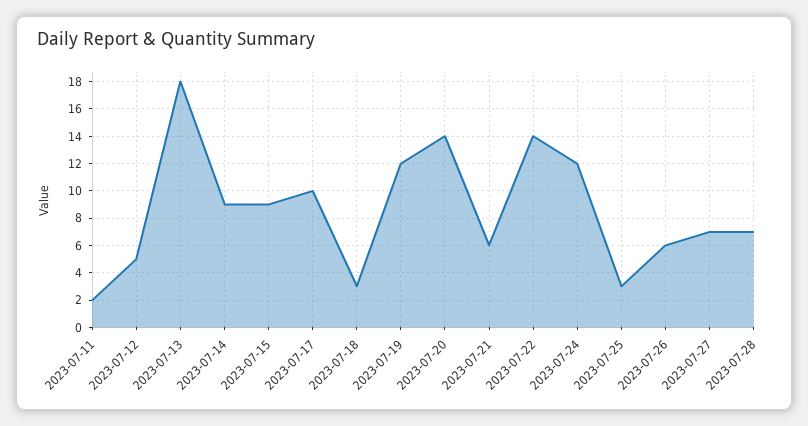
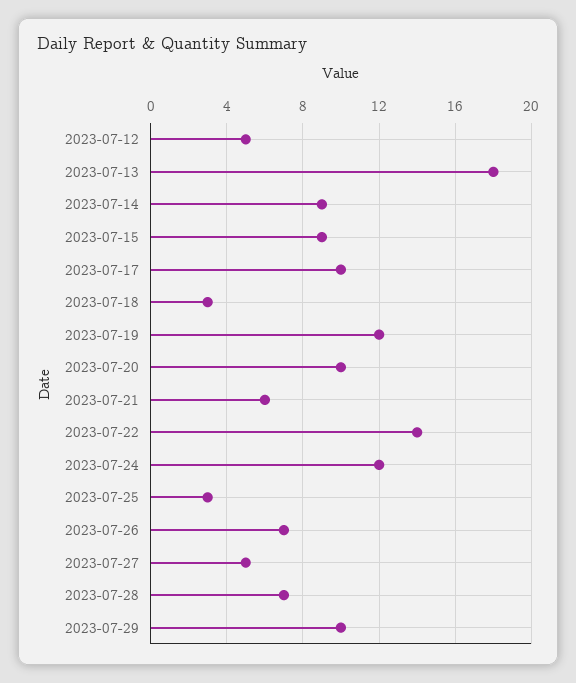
2023-07-11: 2 -> none
2023-07-20: 14 -> 10
2023-07-26: 6 -> 7
2023-07-27: 7 -> 5
2023-07-29: none -> 10

